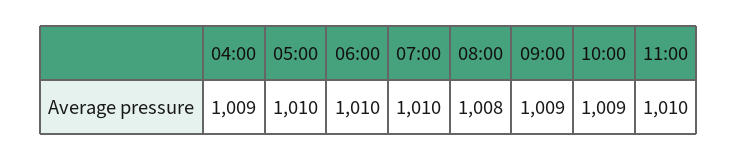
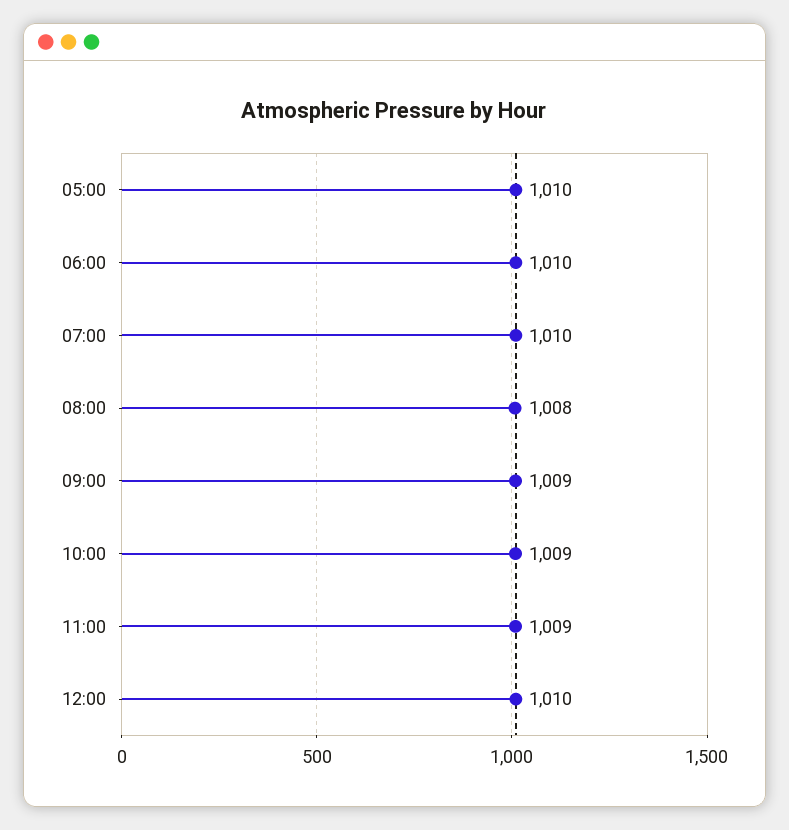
04:00: 1009 -> none
11:00: 1010 -> 1009
12:00: none -> 1010

